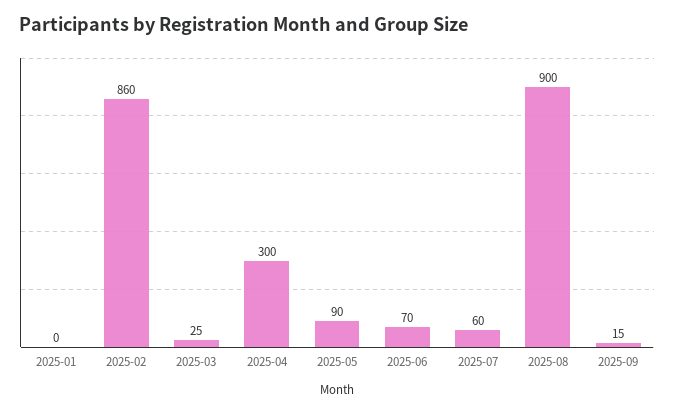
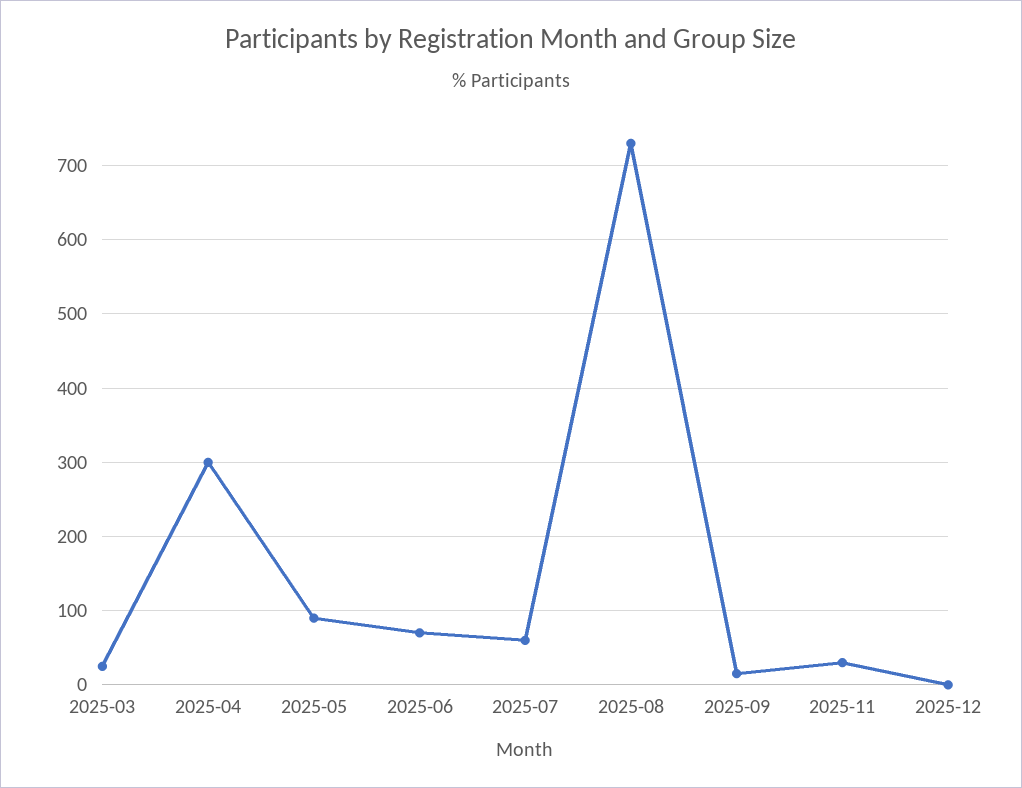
2025-01: 0 -> none
2025-02: 860 -> none
2025-08: 900 -> 730
2025-11: none -> 30
2025-12: none -> 0

